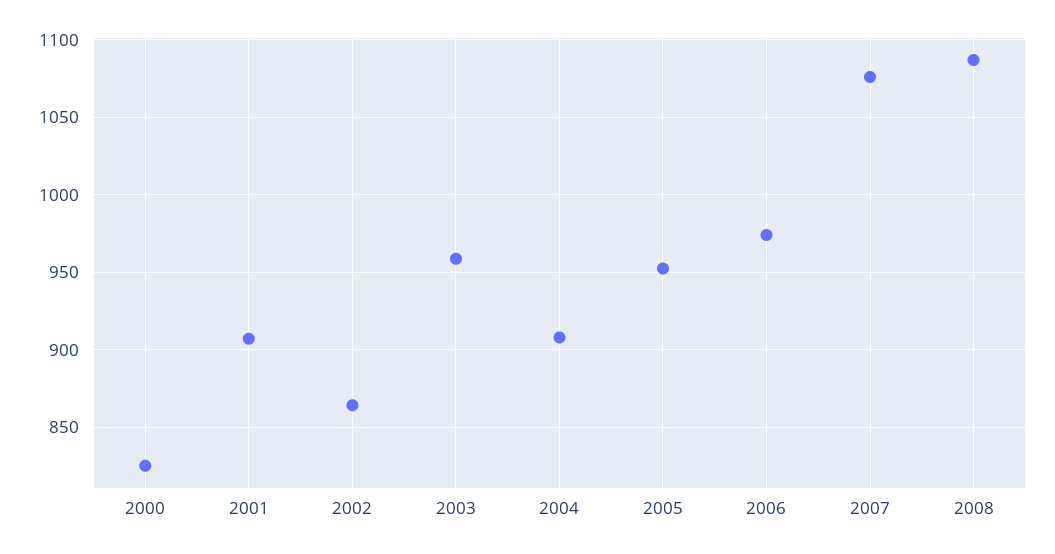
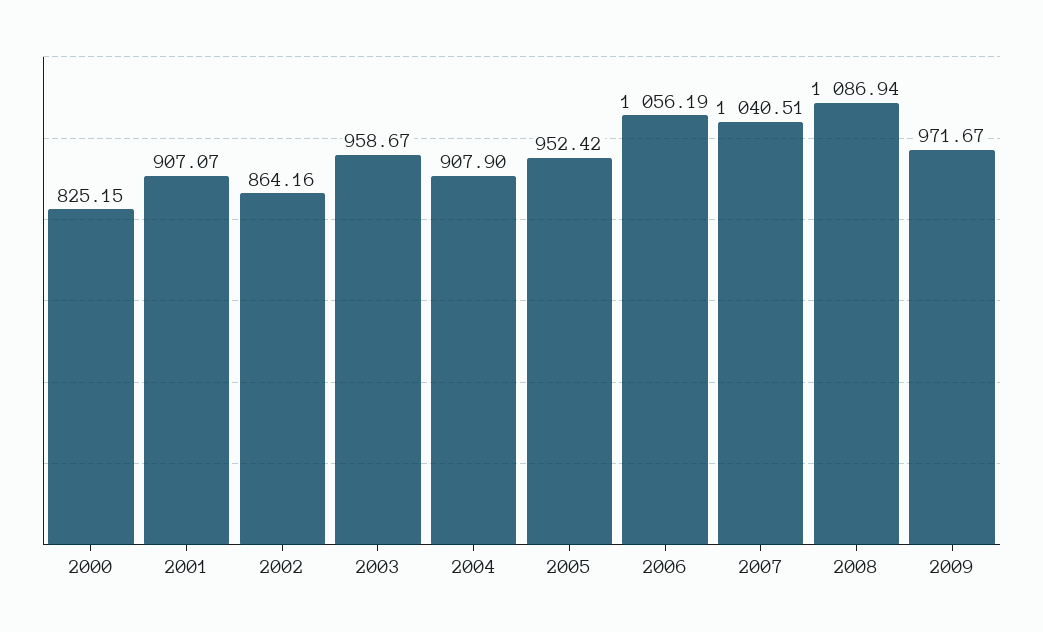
2006: 975 -> 1056.19
2007: 1075 -> 1040.51
2009: none -> 971.67

